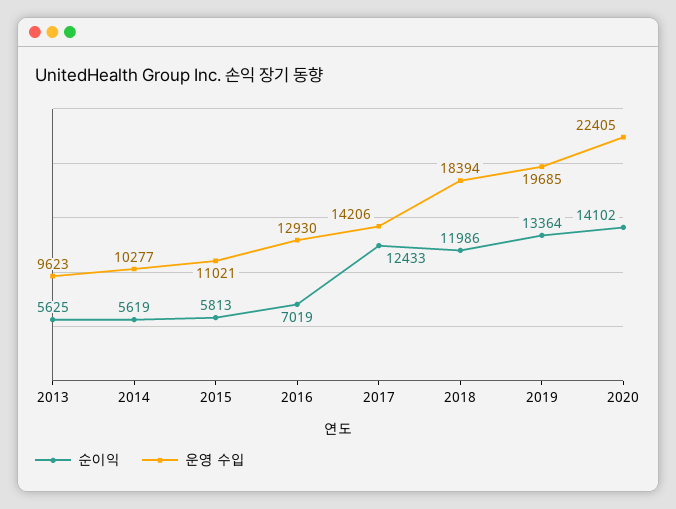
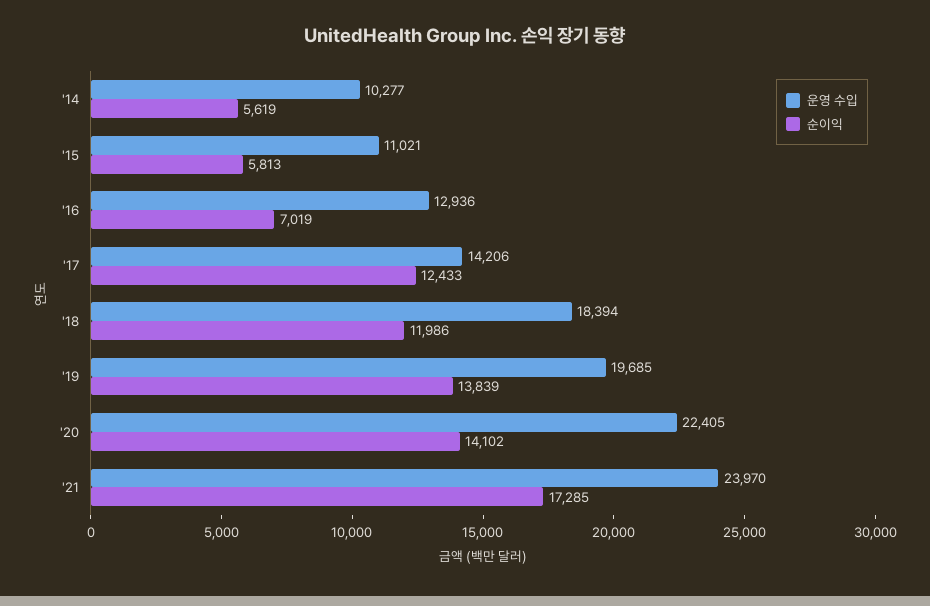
순이익, 2013: 5625 -> none
운영 수입, 2013: 9623 -> none
운영 수입, 2016: 12930 -> 12936
순이익, 2019: 13364 -> 13839
운영 수입, '21: none -> 23970
순이익, '21: none -> 17285

